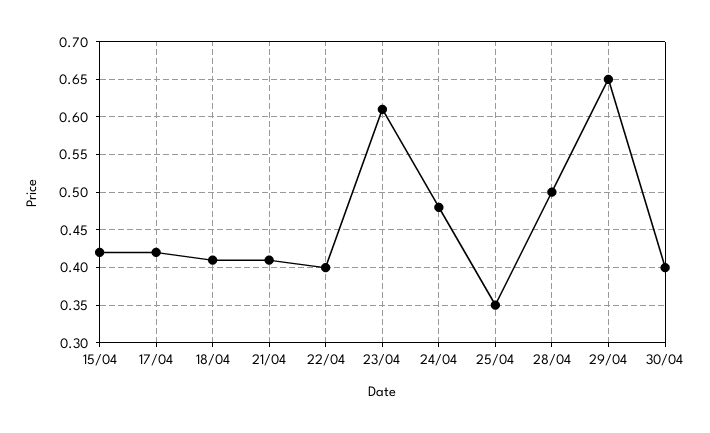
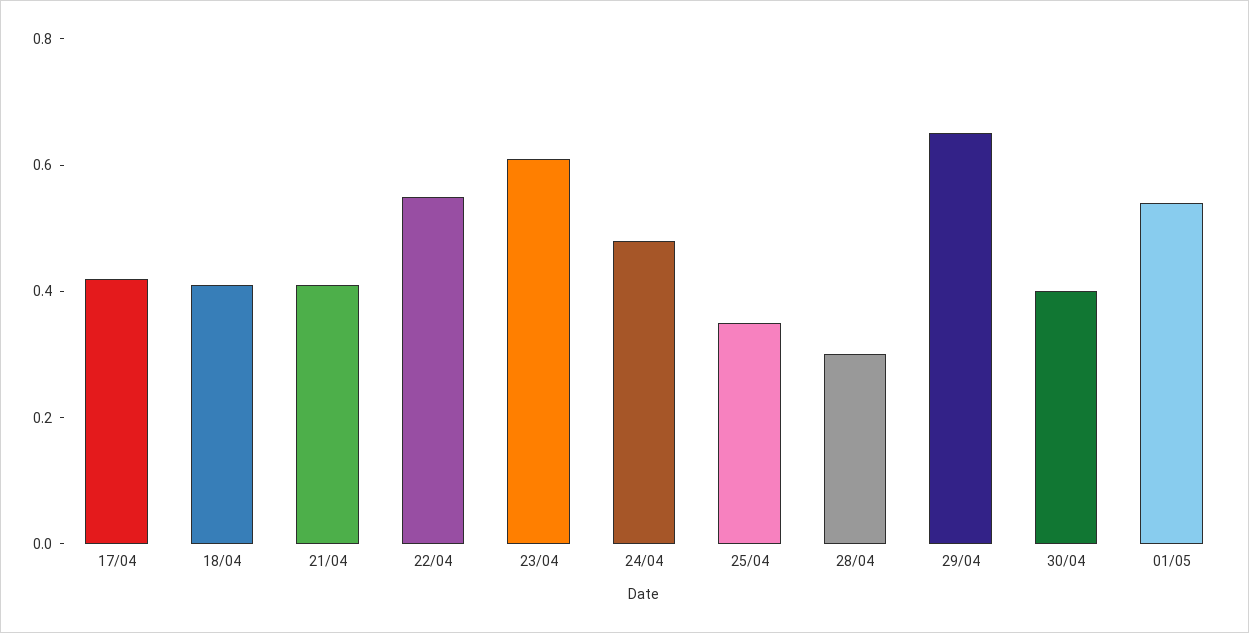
15/04: 0.42 -> none
22/04: 0.4 -> 0.55
28/04: 0.5 -> 0.3
01/05: none -> 0.55

